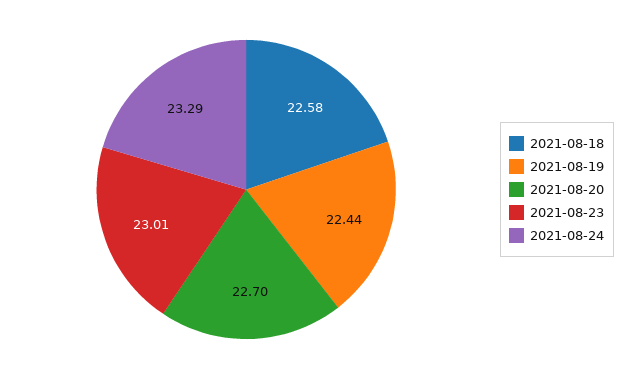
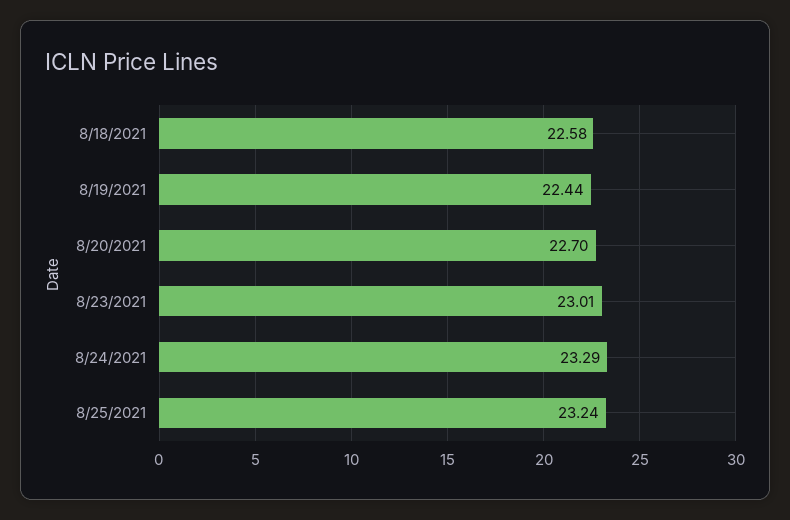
8/25/2021: none -> 23.24

